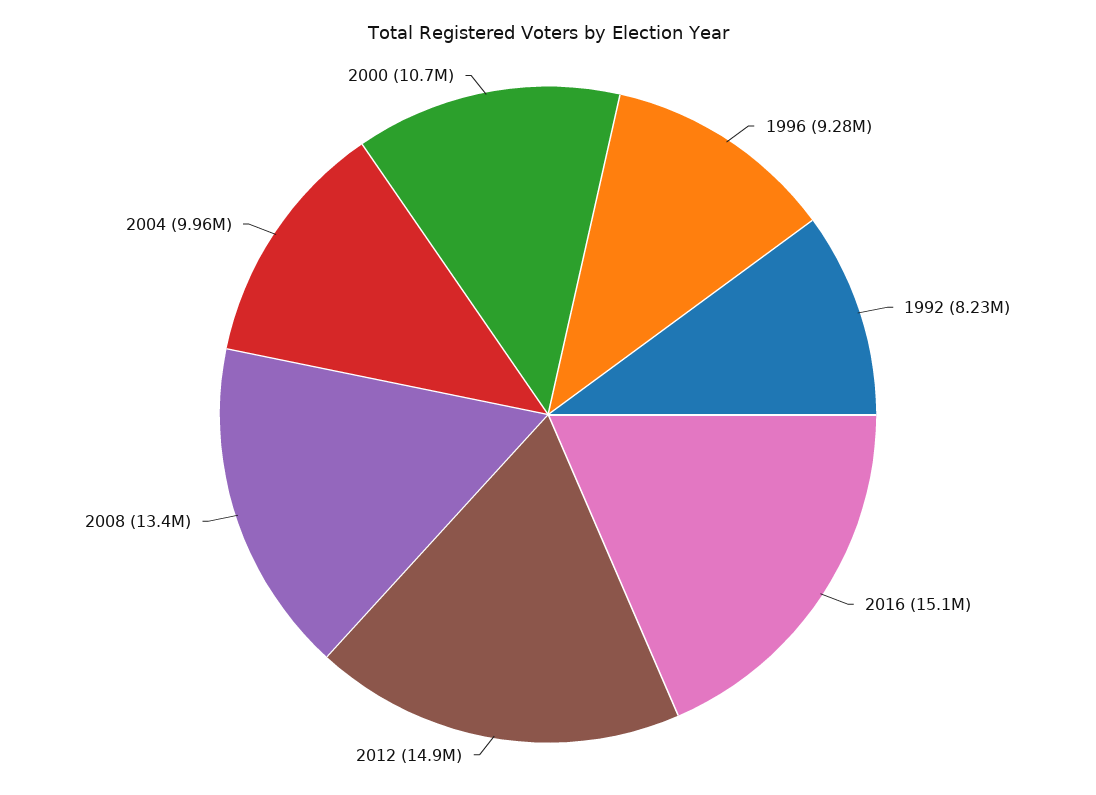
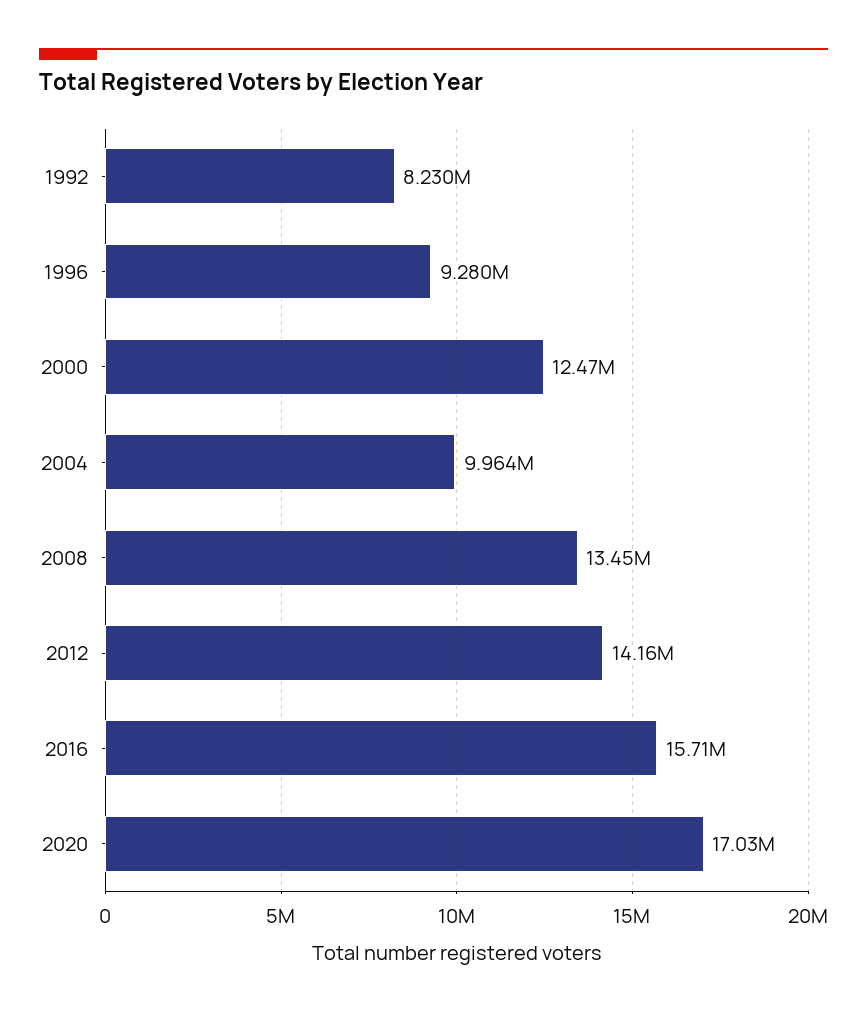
2016: 15100000 -> 15710000
2012: 14900000 -> 14160000
2000: 10700000 -> 12470000
2020: none -> 17030000

